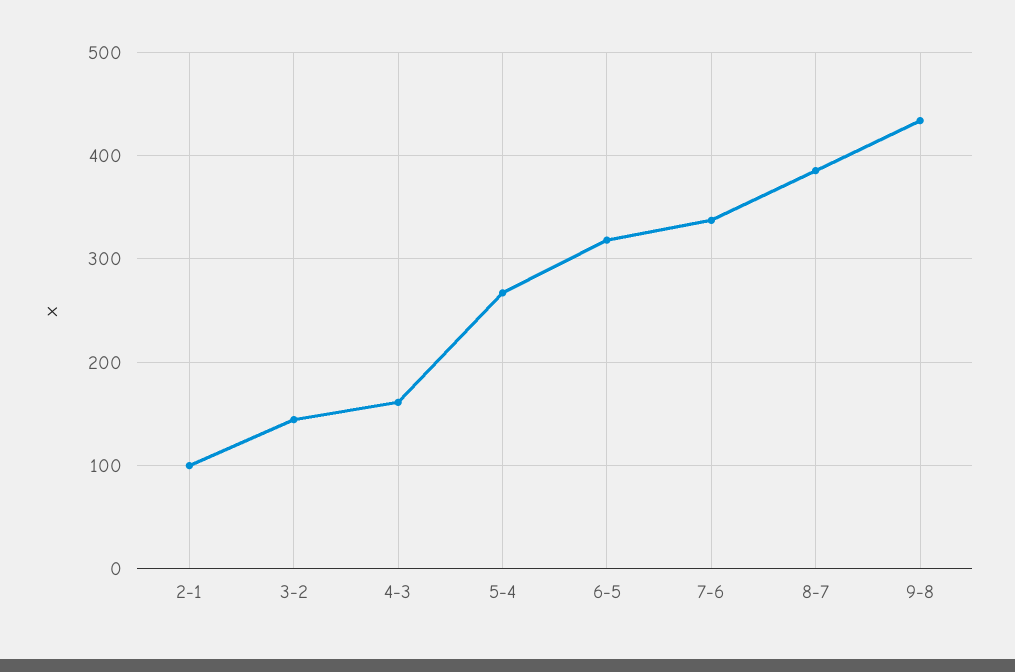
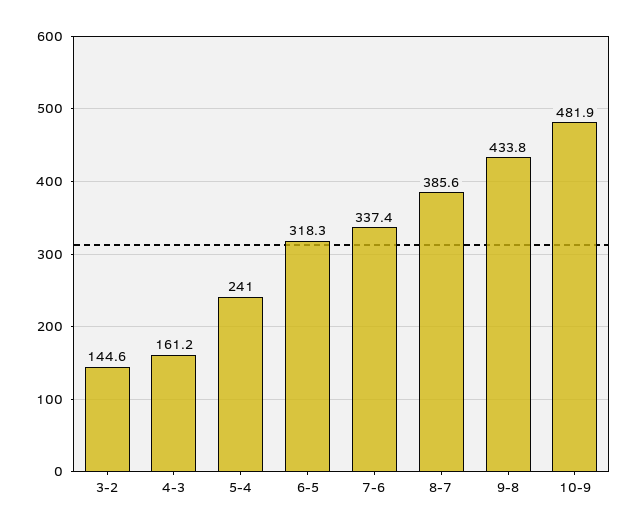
2-1: 100 -> none
5-4: 270 -> 241
10-9: none -> 481.9

